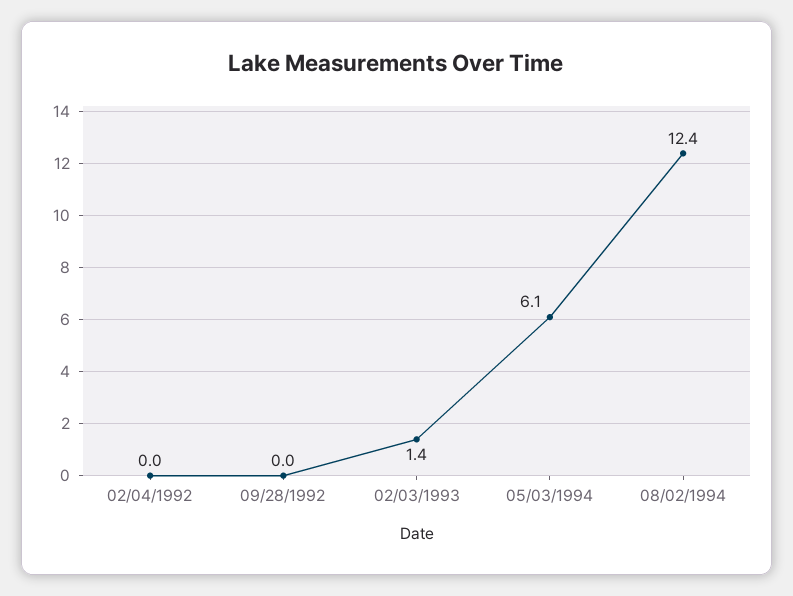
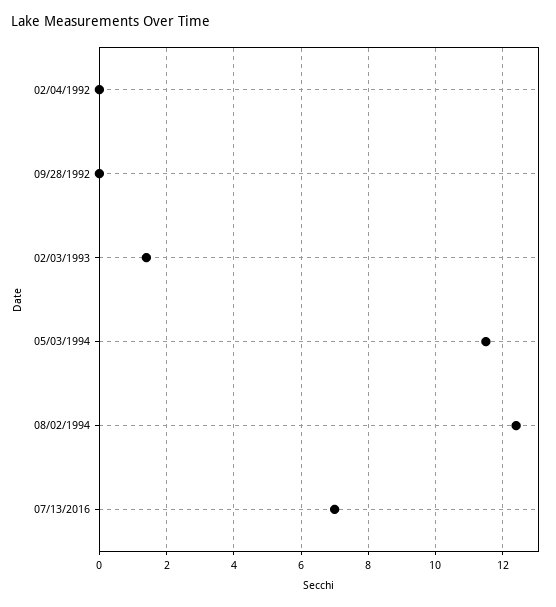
05/03/1994: 6.1 -> 11.5
07/13/2016: none -> 7

